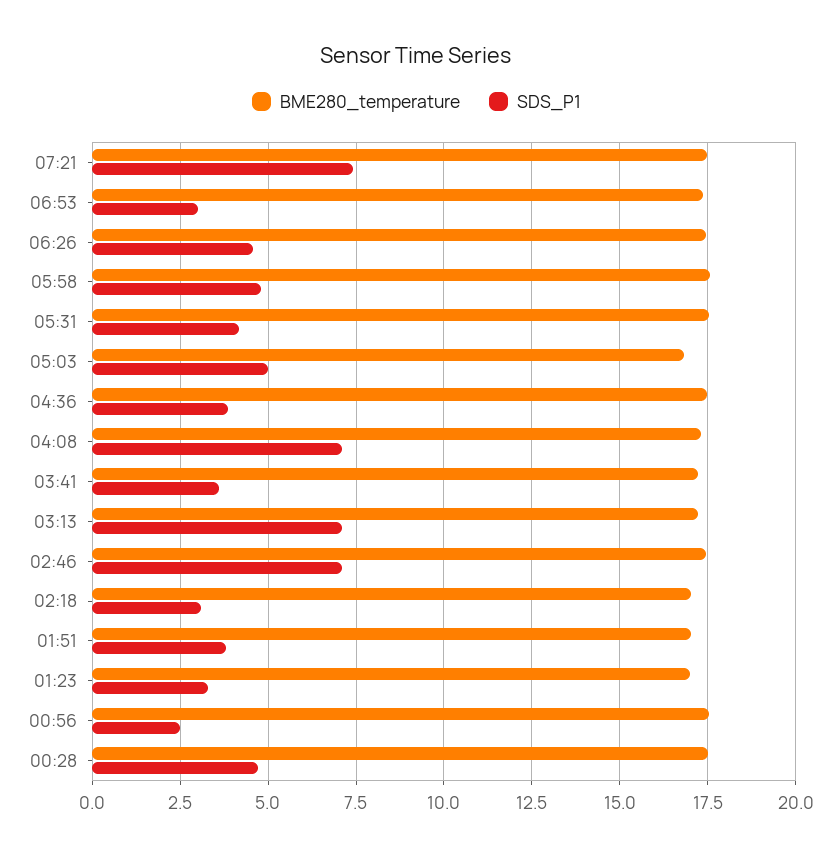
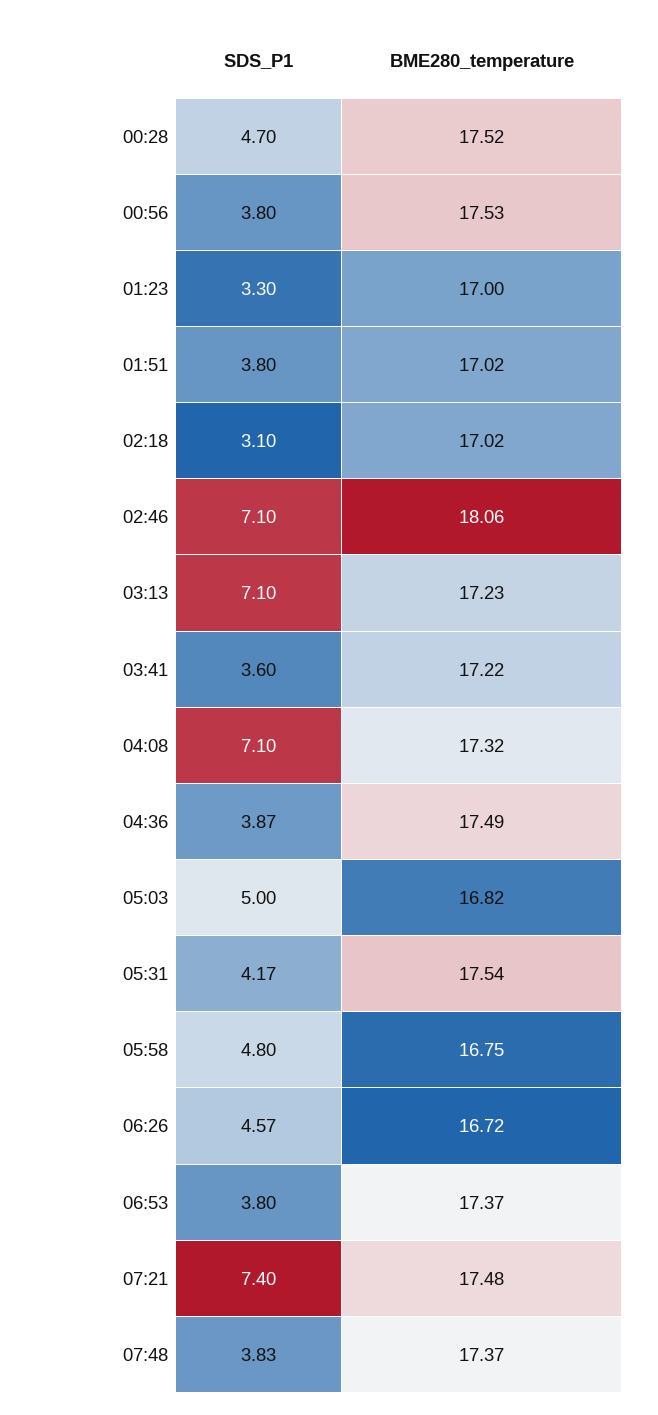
SDS_P1, 06:53: 3 -> 3.8
BME280_temperature, 06:26: 17.5 -> 16.72
BME280_temperature, 05:58: 17.5 -> 16.75
BME280_temperature, 02:46: 17.5 -> 18.06
SDS_P1, 00:56: 2.5 -> 3.8
SDS_P1, 07:48: none -> 3.83
BME280_temperature, 07:48: none -> 17.37

